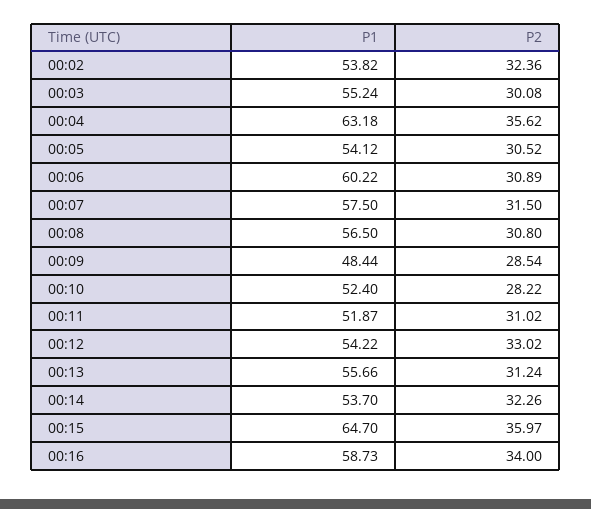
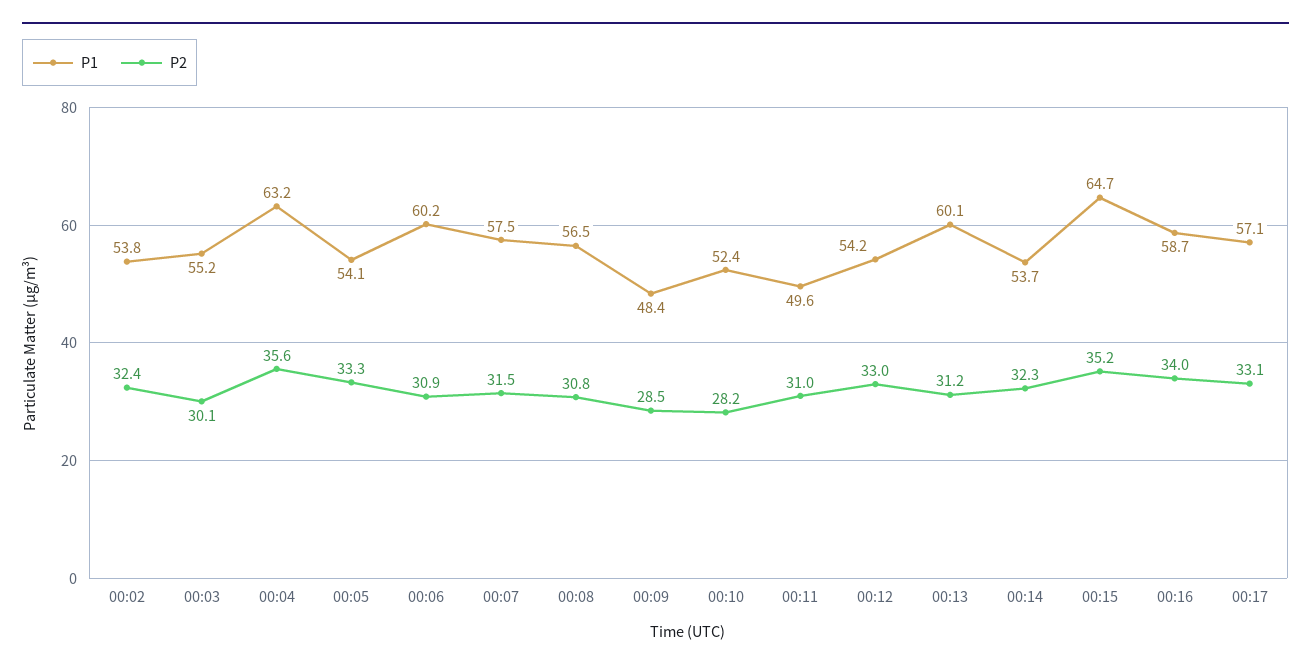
P2, 00:05: 30.52 -> 33.3
P1, 00:11: 51.87 -> 49.6
P1, 00:13: 55.66 -> 60.1
P2, 00:15: 35.97 -> 35.2
P1, 00:17: none -> 57.1
P2, 00:17: none -> 33.1

